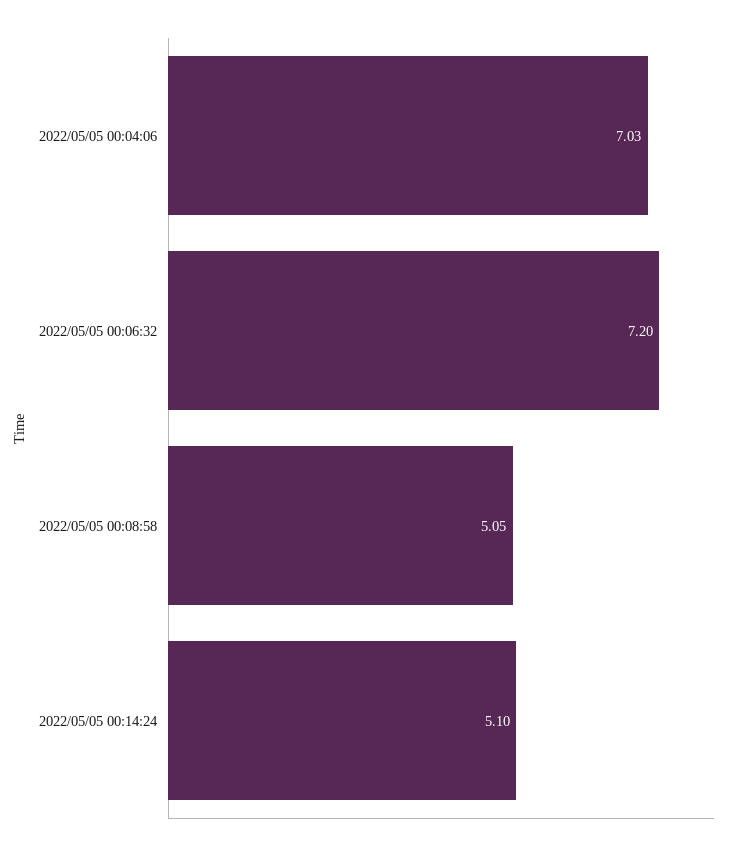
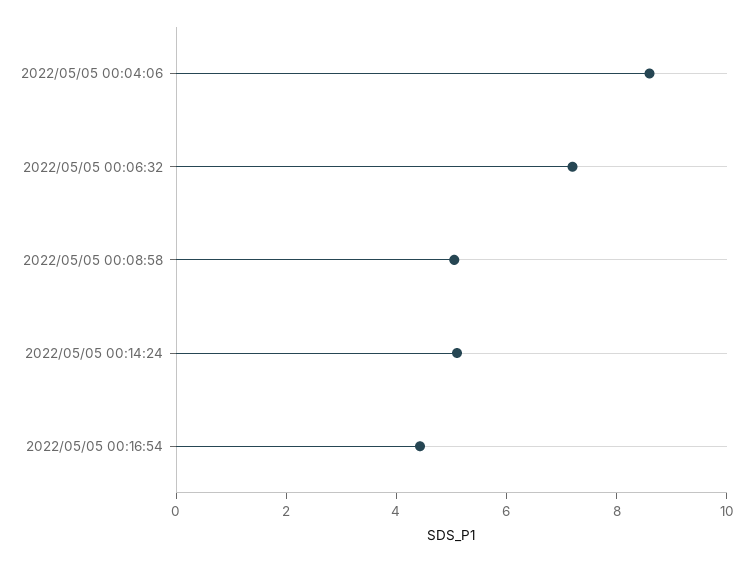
2022/05/05 00:04:06: 7.03 -> 8.5
2022/05/05 00:16:54: none -> 4.5

